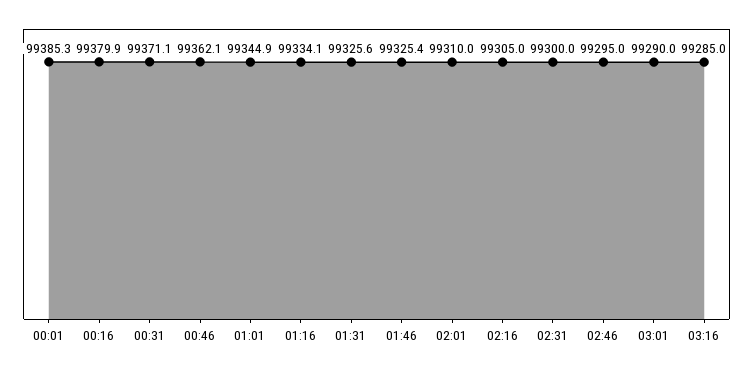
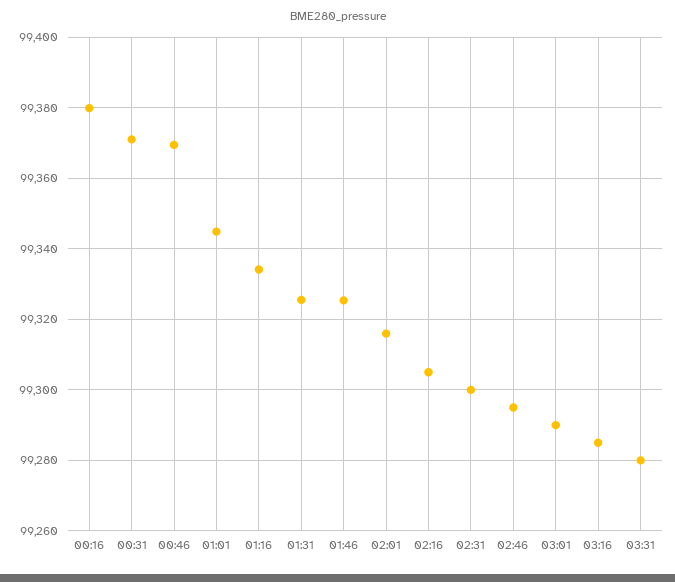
00:01: 99385.3 -> none
00:46: 99362.1 -> 99370
02:01: 99310 -> 99316
03:31: none -> 99280

